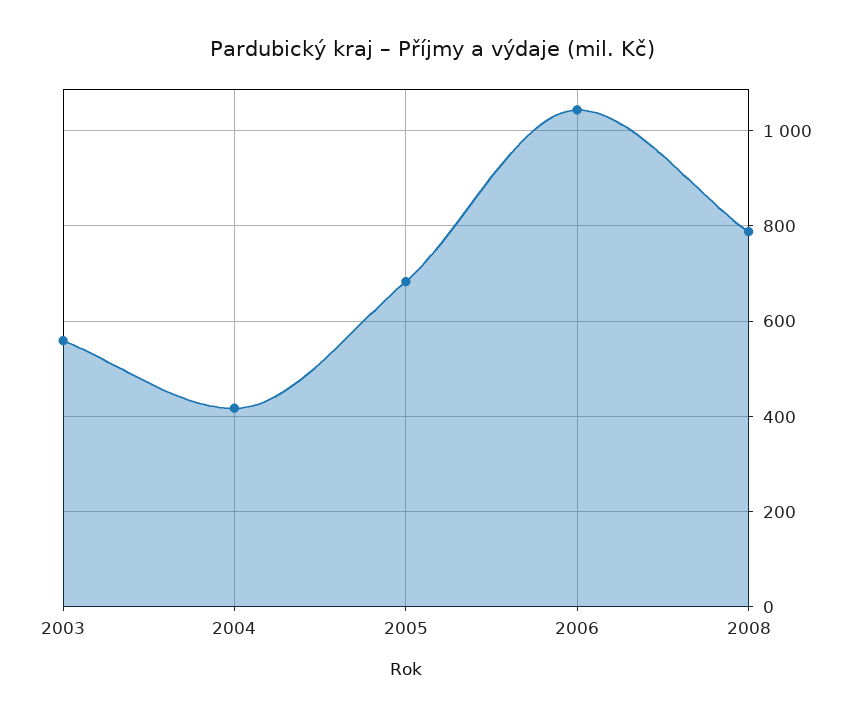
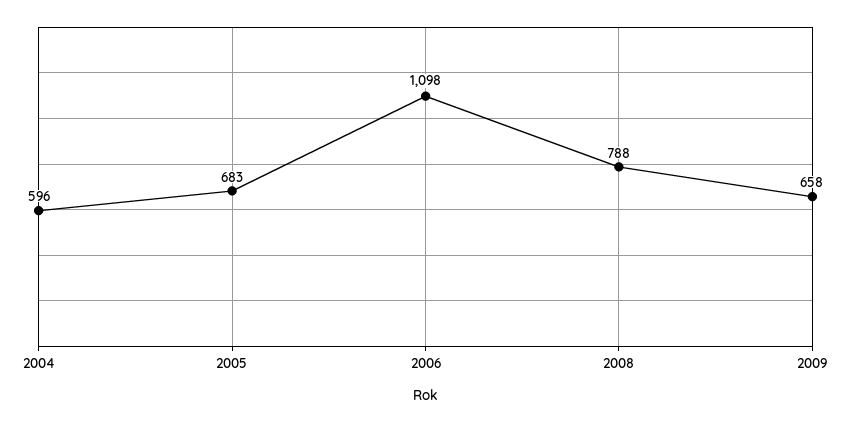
2003: 560 -> none
2004: 420 -> 596
2006: 1040 -> 1098
2009: none -> 658

